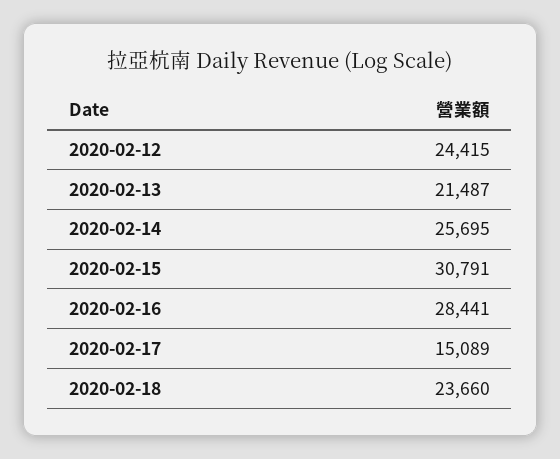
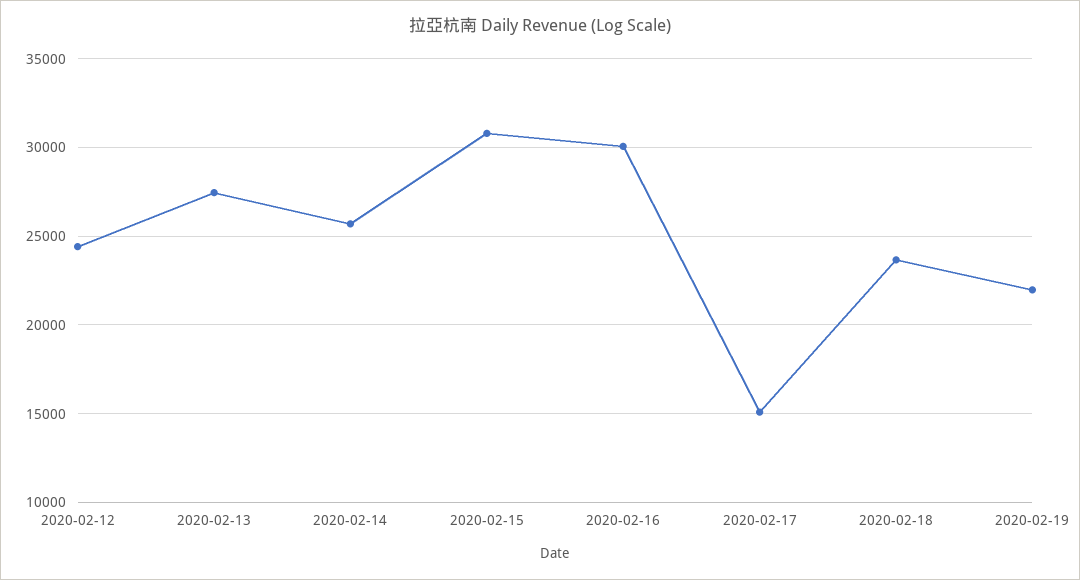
2020-02-13: 21487 -> 27500
2020-02-16: 28441 -> 30000
2020-02-19: none -> 22000

